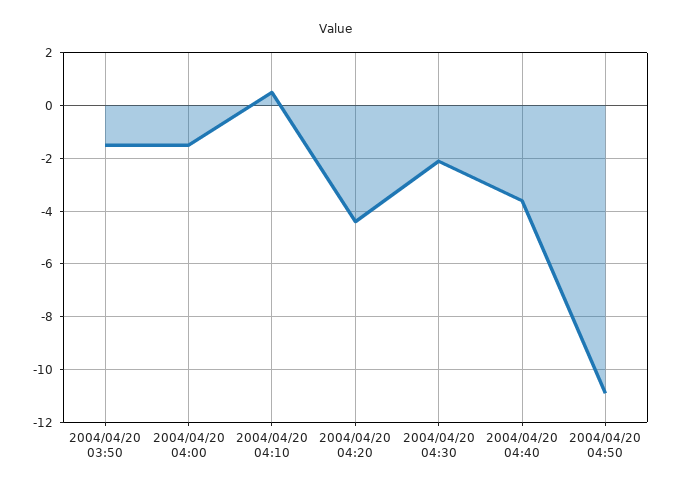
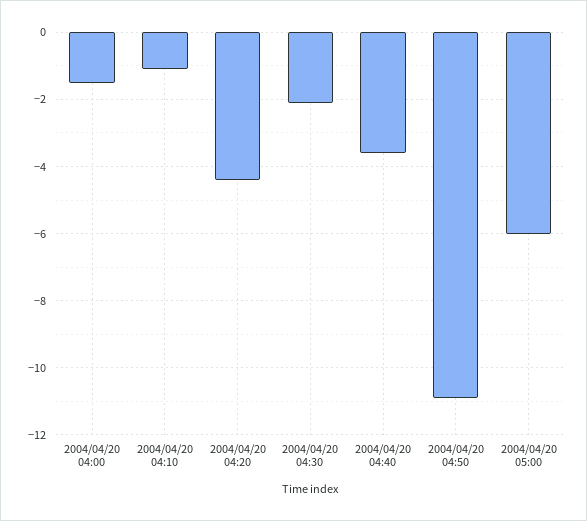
2004/04/20 03:50: -1.5 -> none
2004/04/20 04:10: 0.5 -> -1
2004/04/20 05:00: none -> -6

